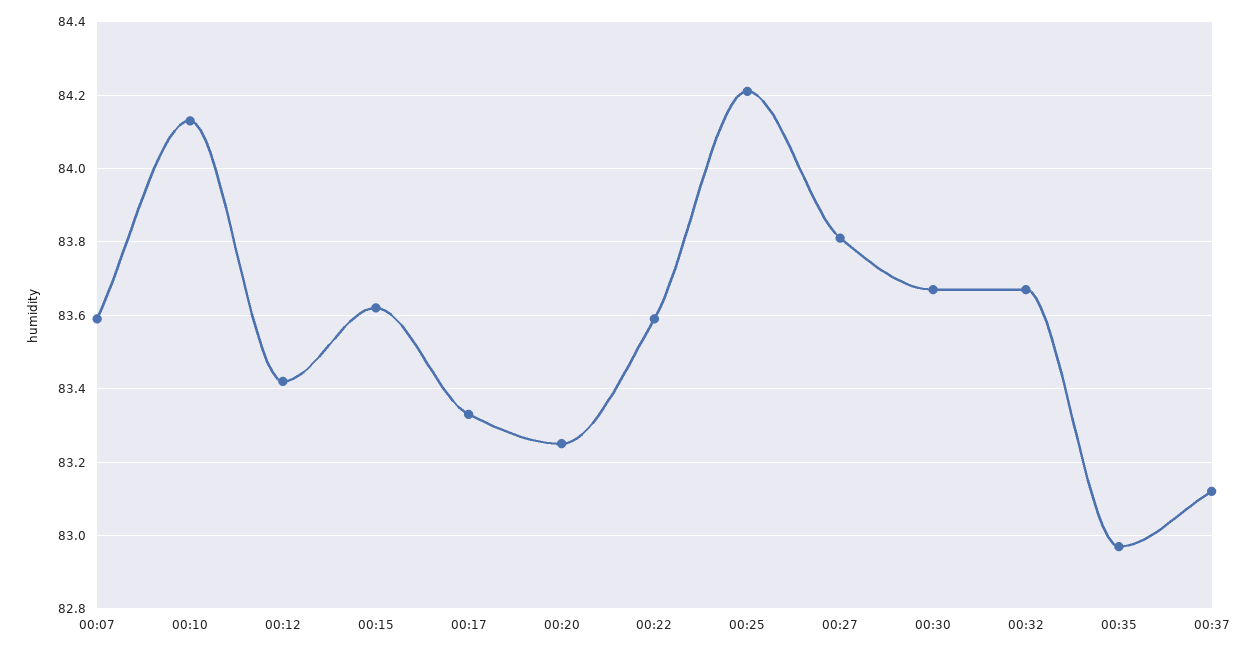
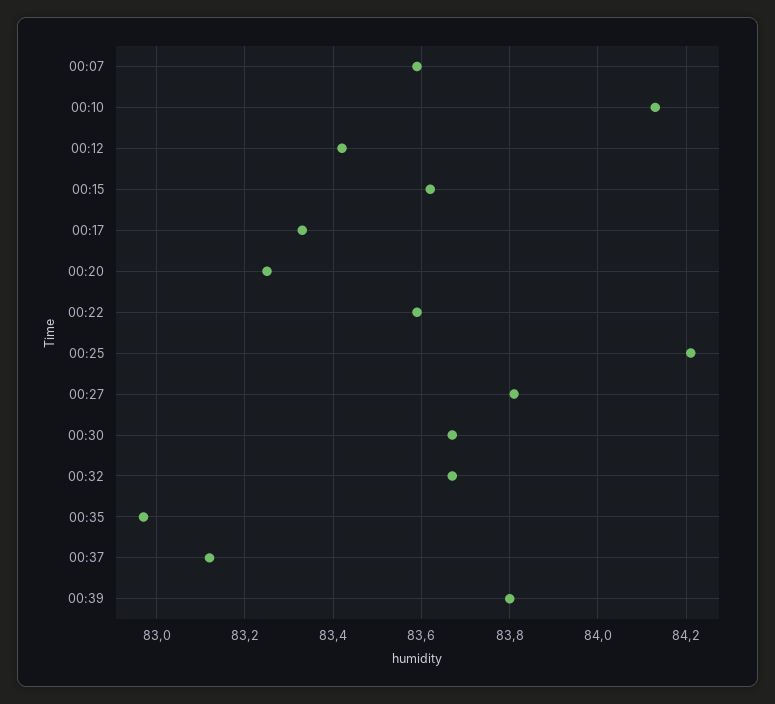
00:39: none -> 83.8

